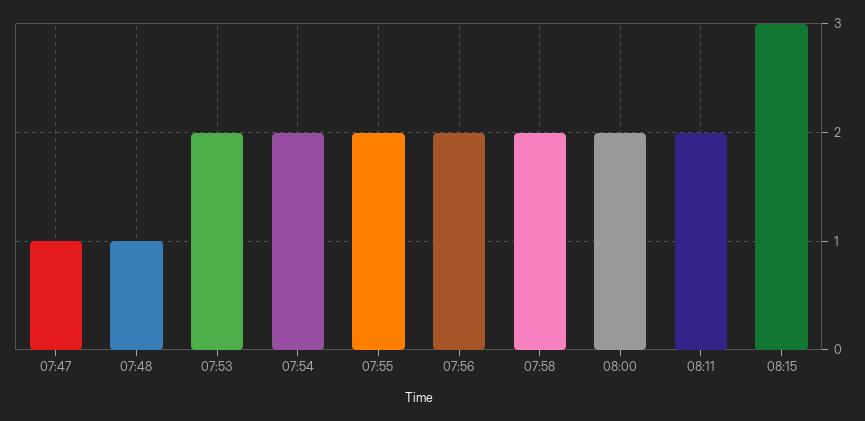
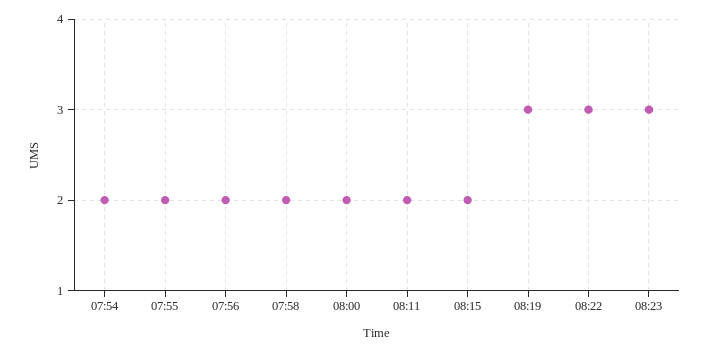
07:47: 1 -> none
07:48: 1 -> none
07:53: 2 -> none
08:15: 3 -> 2
08:19: none -> 3
08:22: none -> 3
08:23: none -> 3

